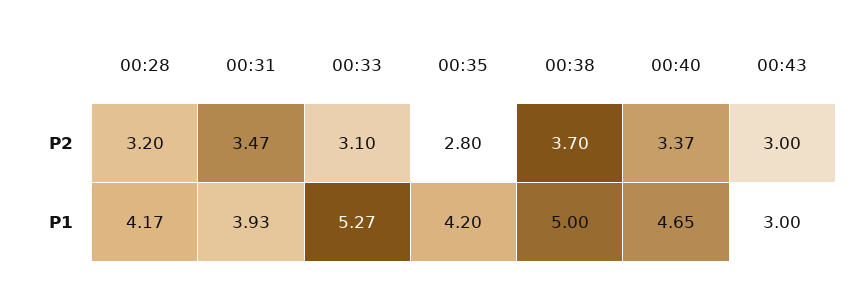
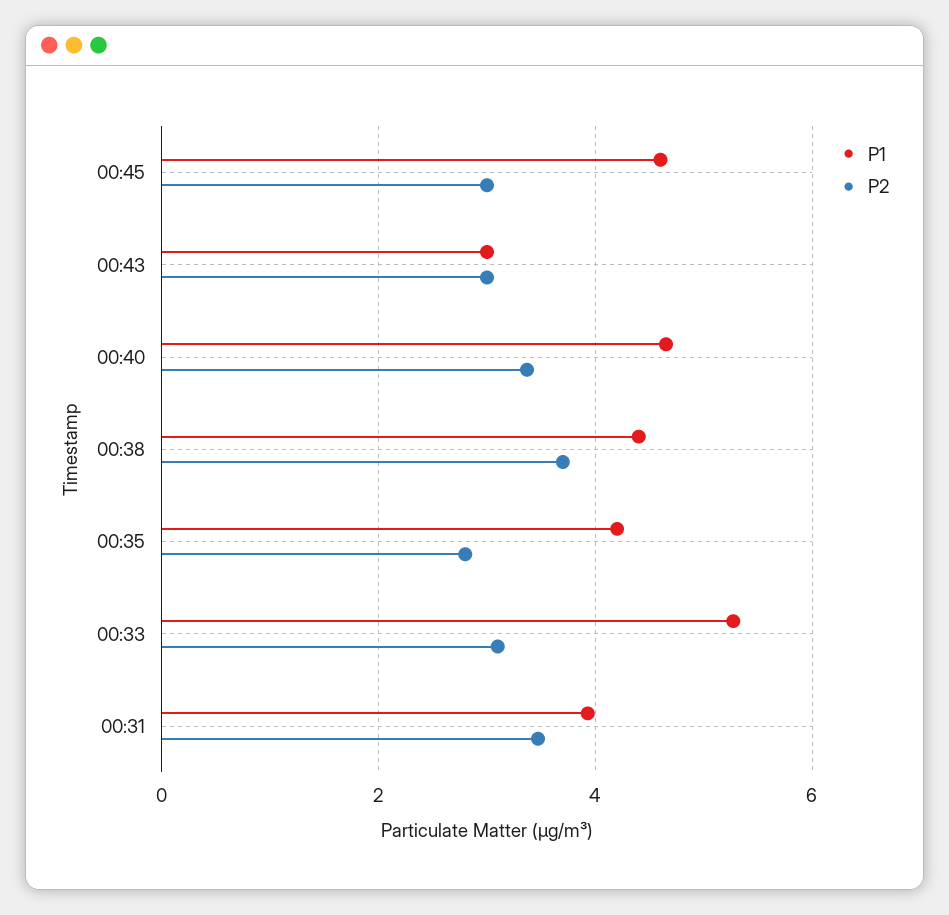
P2, 00:28: 3.2 -> none
P1, 00:28: 4.17 -> none
P1, 00:38: 5 -> 4.4
P1, 00:45: none -> 4.6
P2, 00:45: none -> 3

